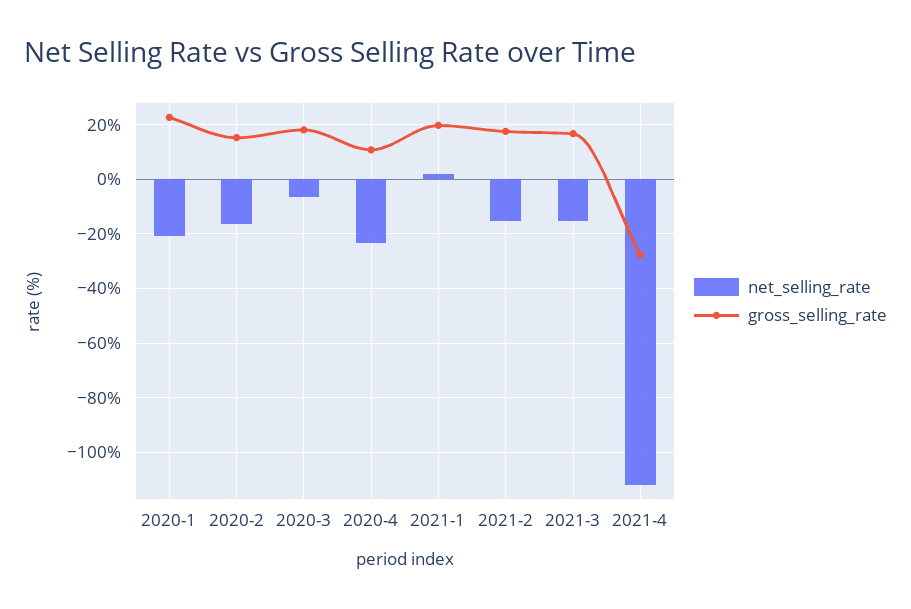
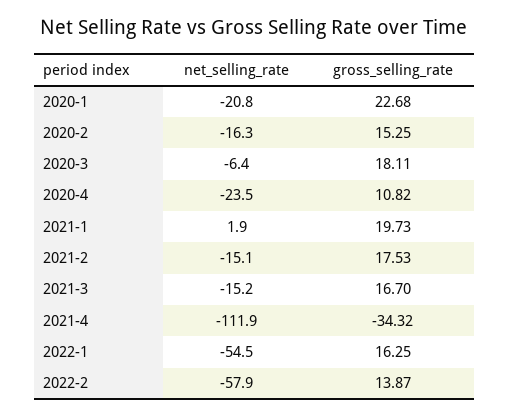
gross_selling_rate, 2021-4: -27.5 -> -34.32
net_selling_rate, 2022-1: none -> -54.5
gross_selling_rate, 2022-1: none -> 16.25
net_selling_rate, 2022-2: none -> -57.9
gross_selling_rate, 2022-2: none -> 13.87

